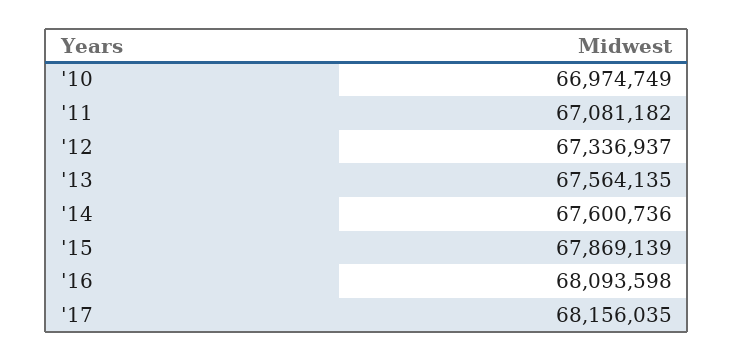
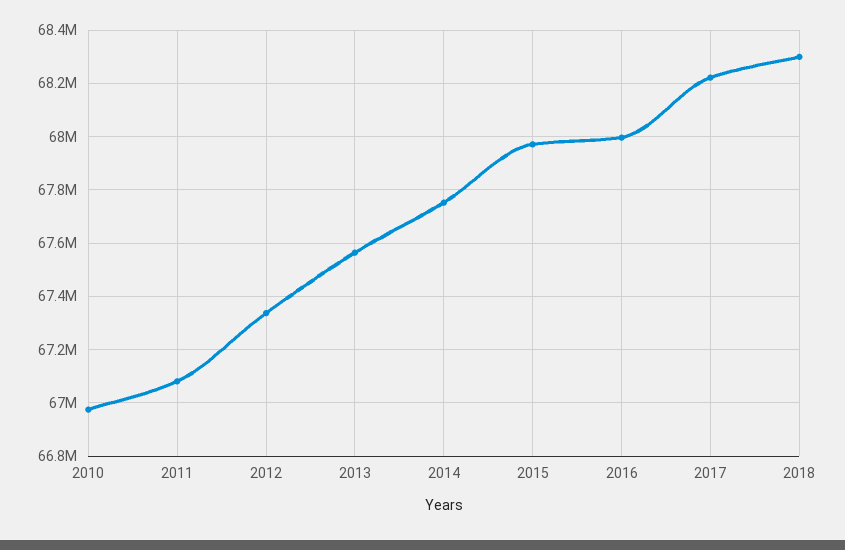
'14: 67600736 -> 67750000
'15: 67869139 -> 67975000
'16: 68093598 -> 68000000
'17: 68156035 -> 68225000
2018: none -> 68300000

